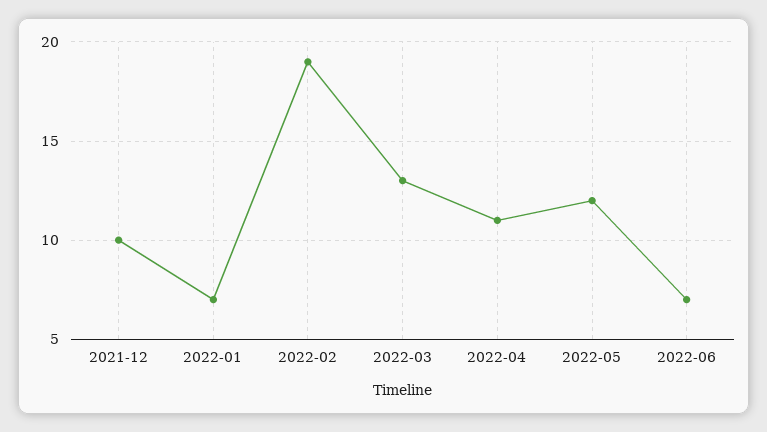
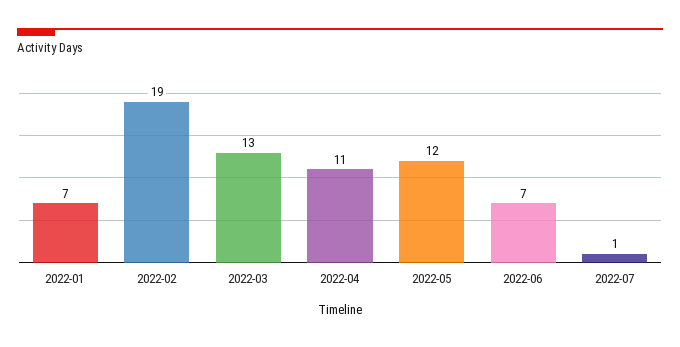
2021-12: 10 -> none
2022-07: none -> 1

